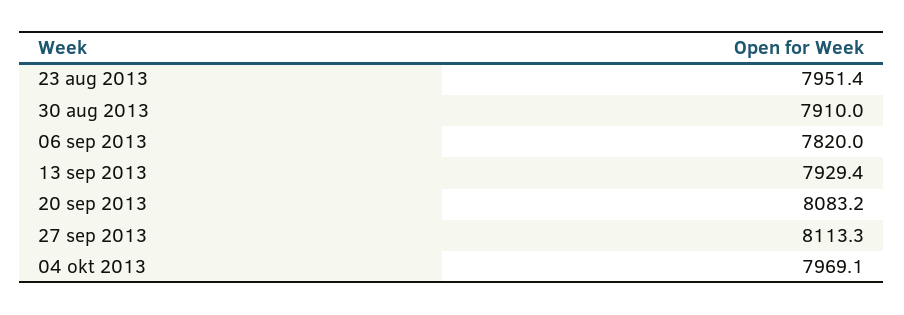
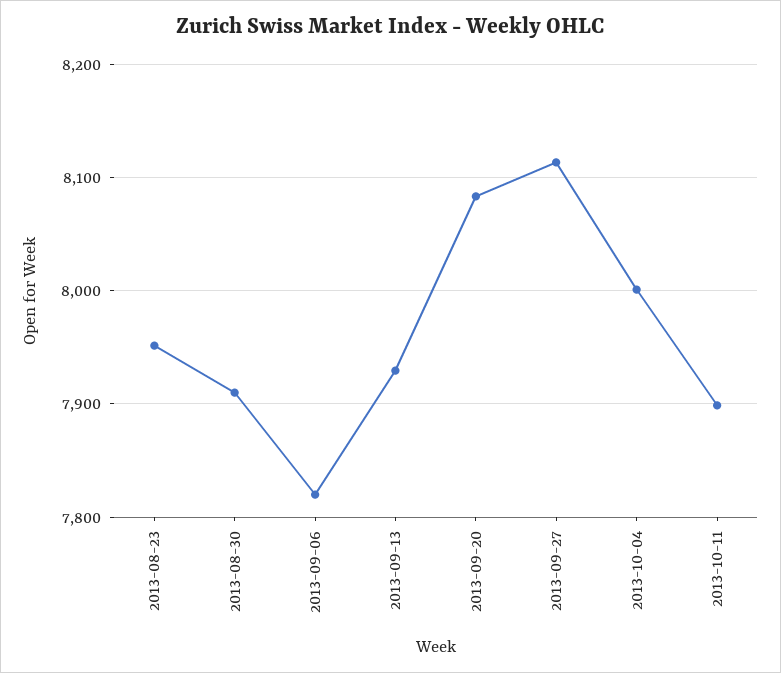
04 okt 2013: 7969.1 -> 8000
2013-10-11: none -> 7900

